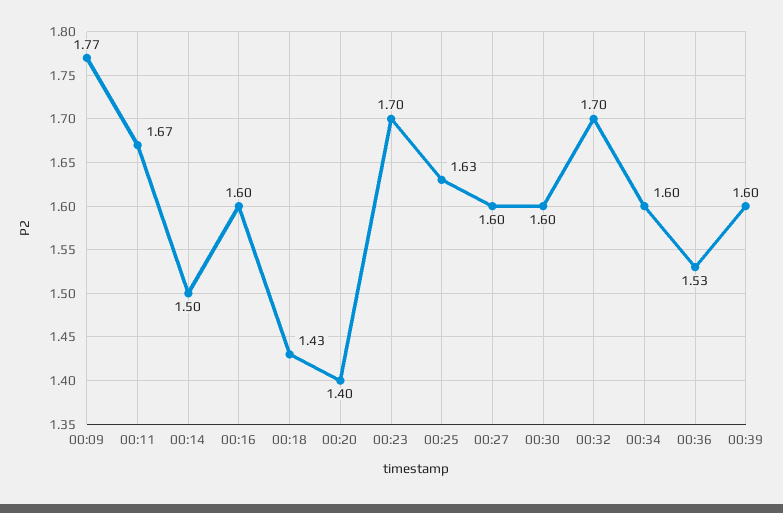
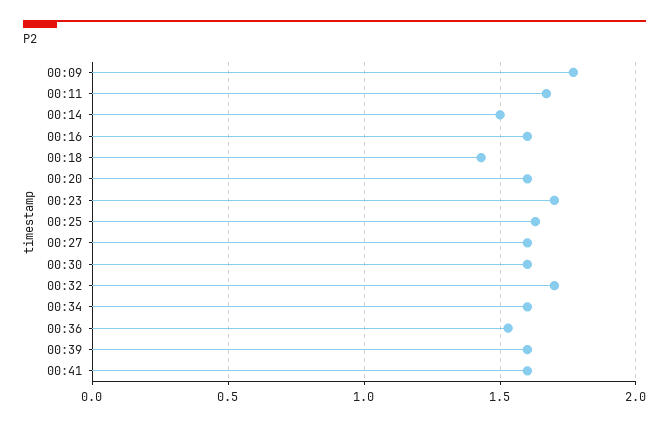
00:20: 1.4 -> 1.6
00:41: none -> 1.6

